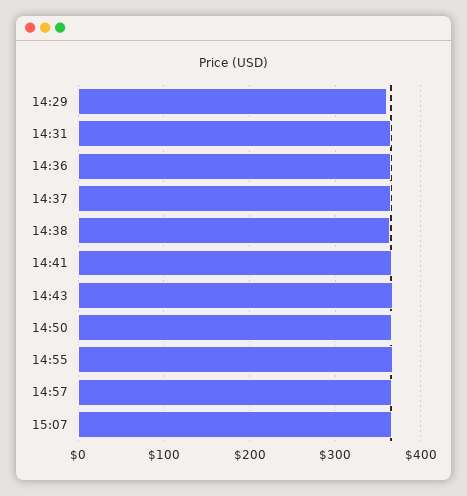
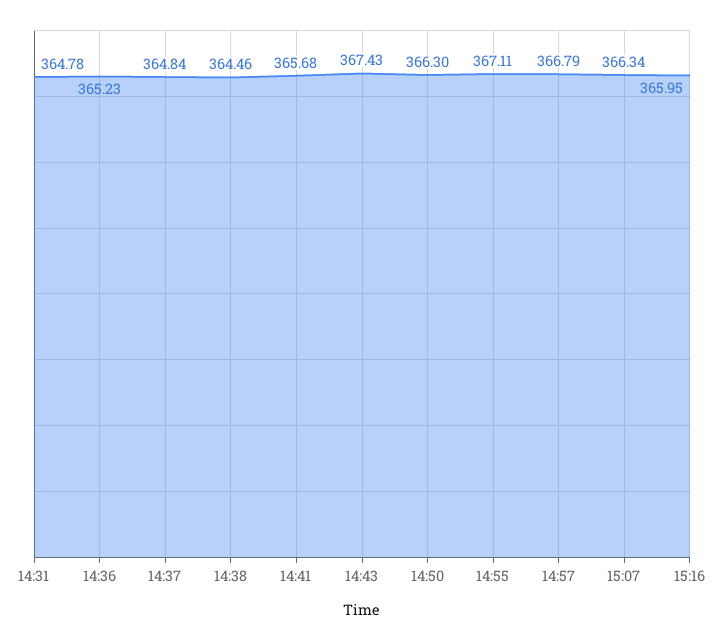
14:29: 360 -> none
15:16: none -> 365.95

